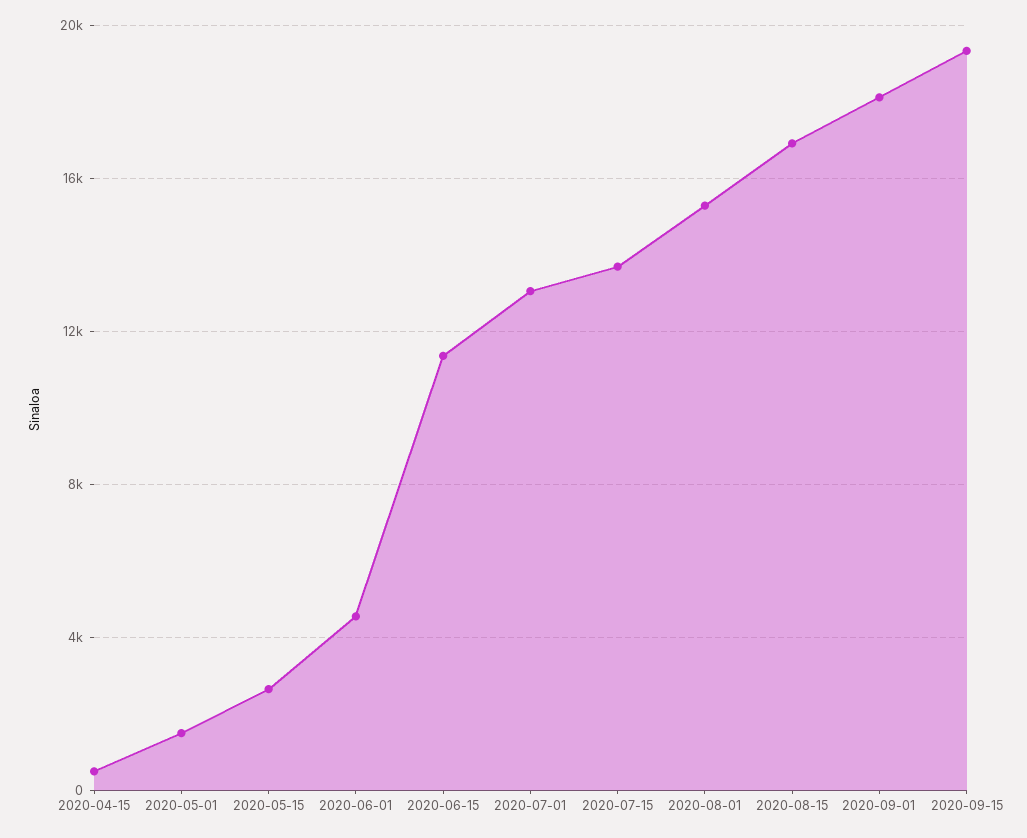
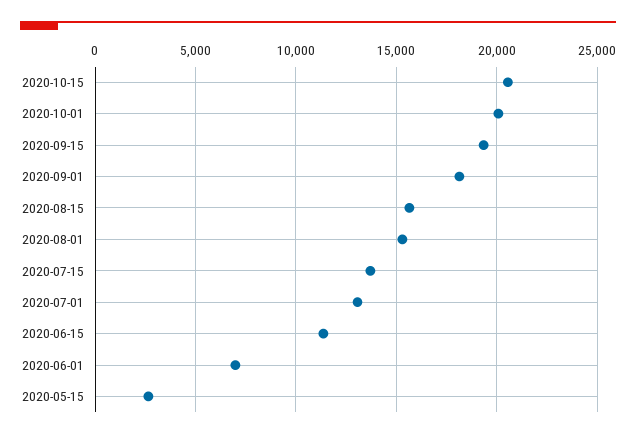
2020-04-15: 500 -> none
2020-05-01: 1500 -> none
2020-06-01: 4500 -> 7000
2020-08-15: 17000 -> 15500
2020-10-15: none -> 20500
2020-10-01: none -> 20000

